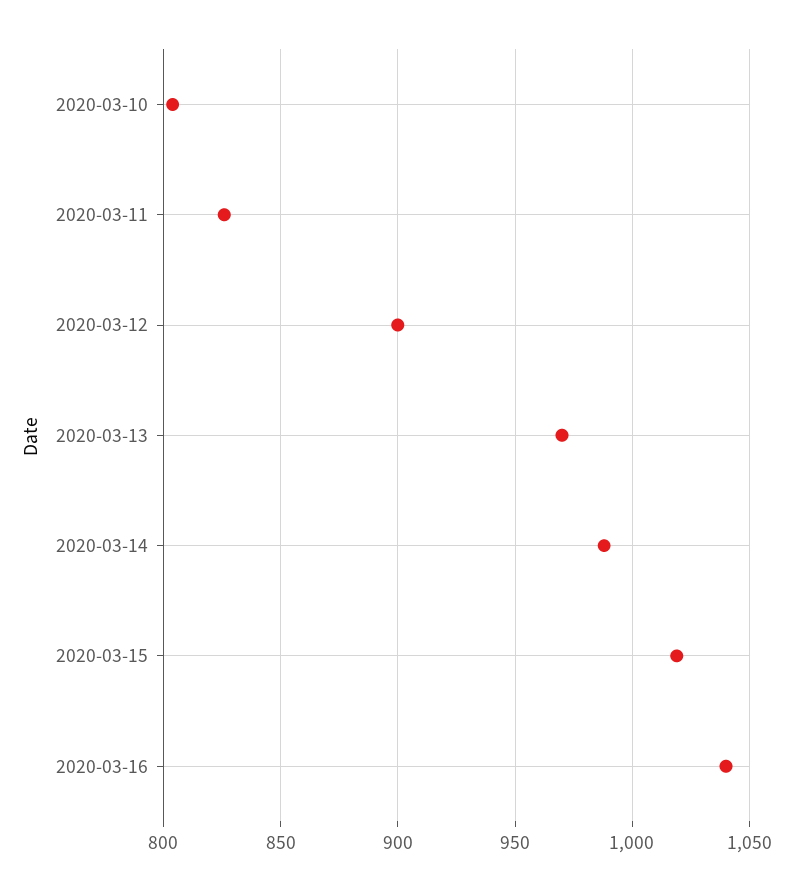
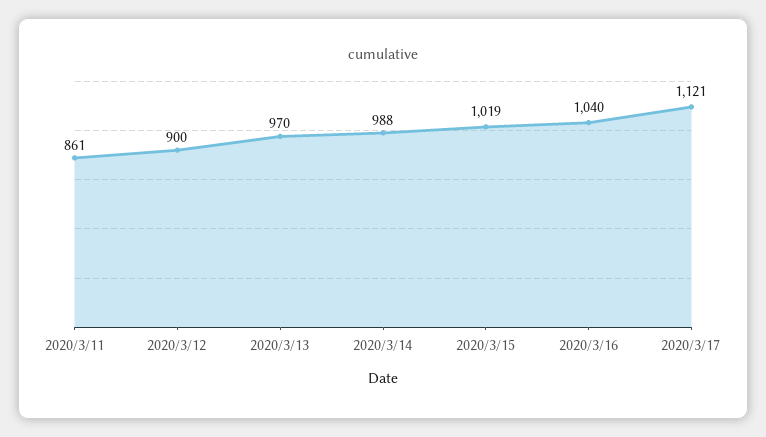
2020-03-10: 805 -> none
2020-03-11: 825 -> 861
2020/3/17: none -> 1121

